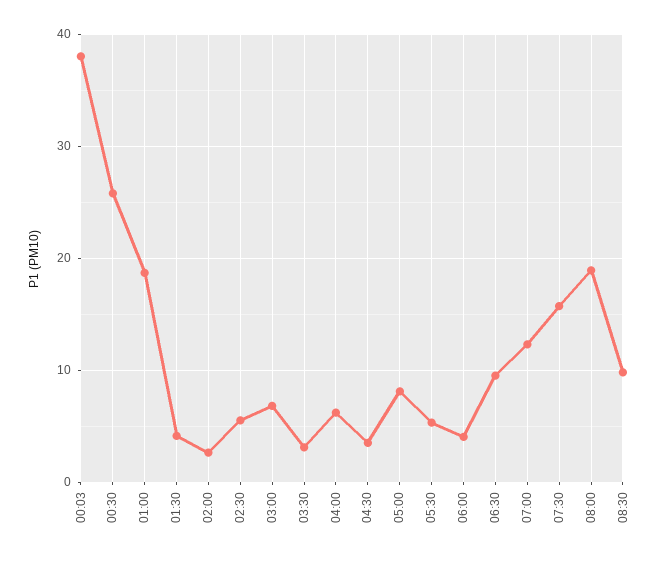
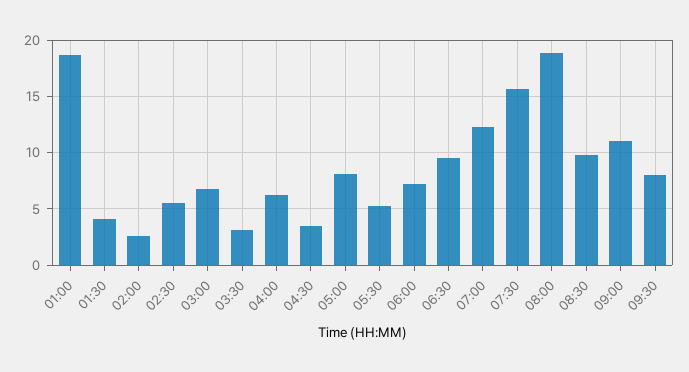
00:03: 38 -> none
00:30: 26 -> none
06:00: 4 -> 7
09:00: none -> 11
09:30: none -> 8

